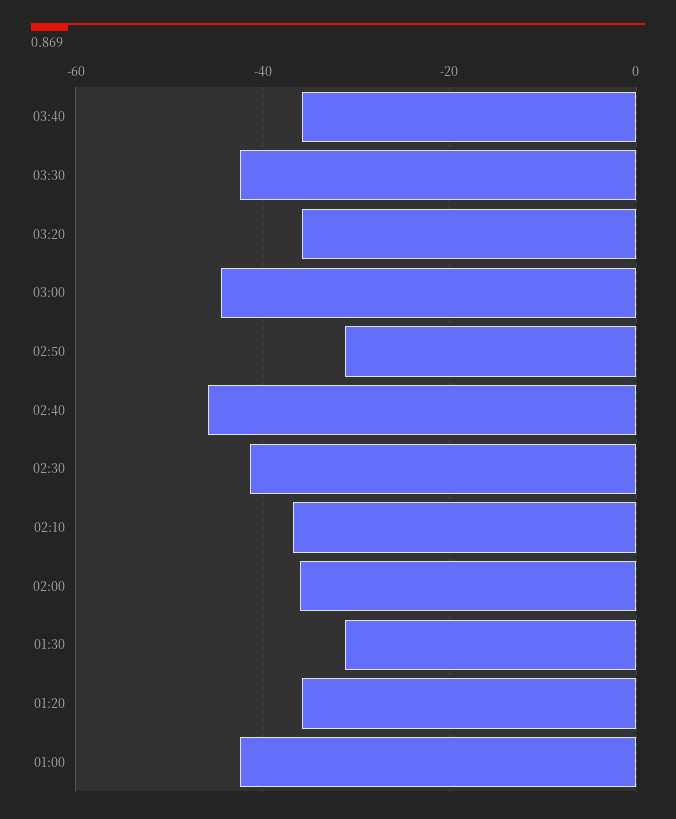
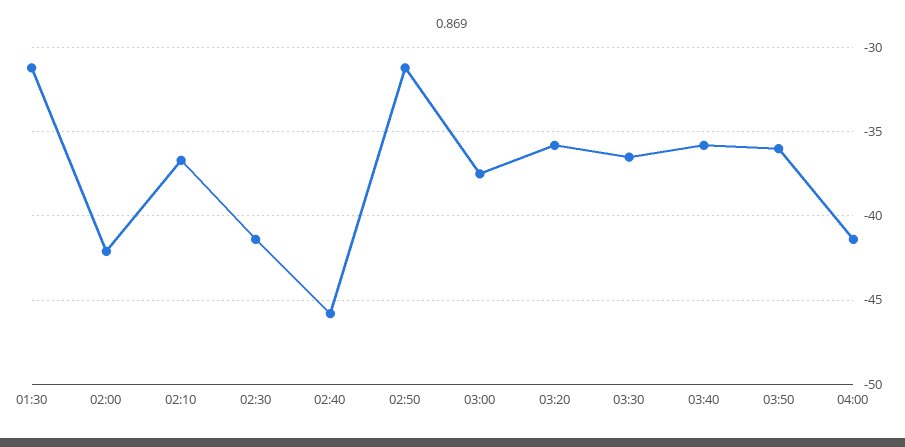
03:30: -42 -> -36.5
03:00: -44 -> -37.5
02:00: -36 -> -42
01:20: -36 -> none
01:00: -42 -> none
03:50: none -> -36
04:00: none -> -41.5

